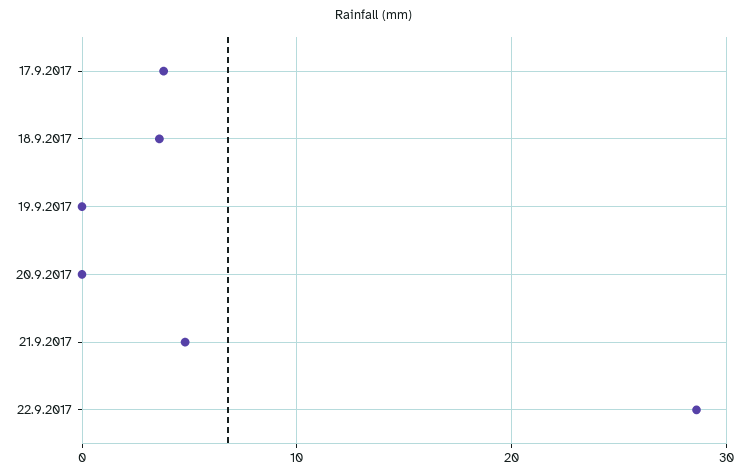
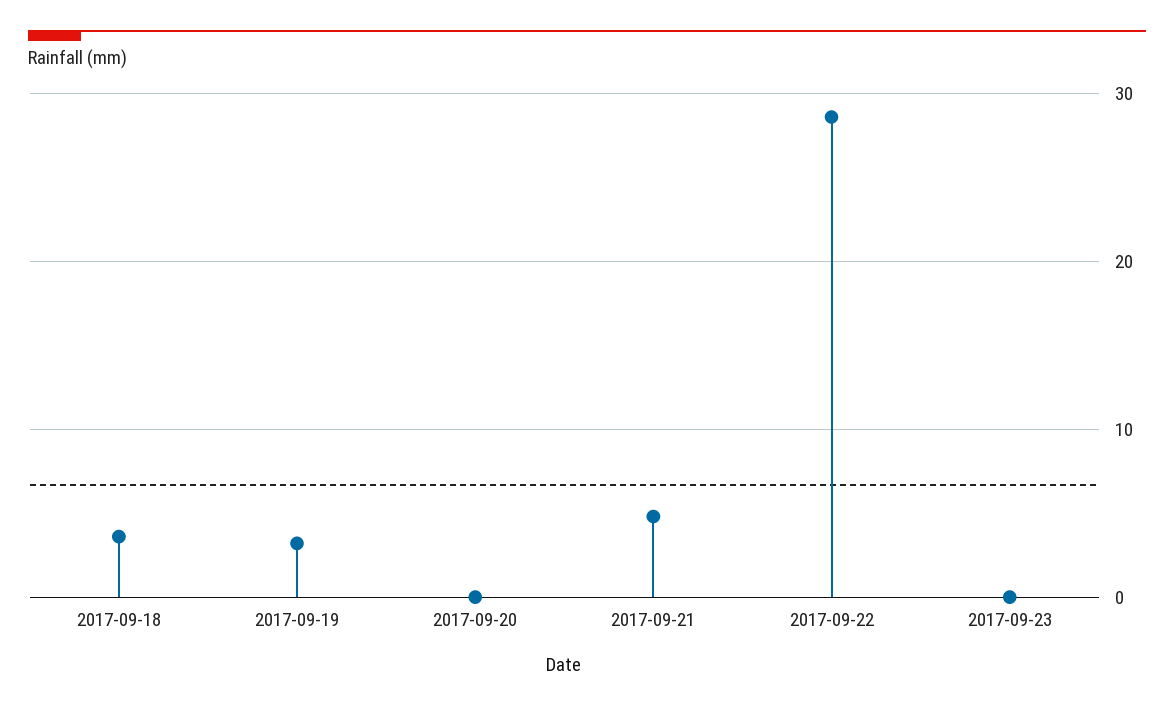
17.9.2017: 4 -> none
19.9.2017: 0 -> 3
2017-09-23: none -> 0

